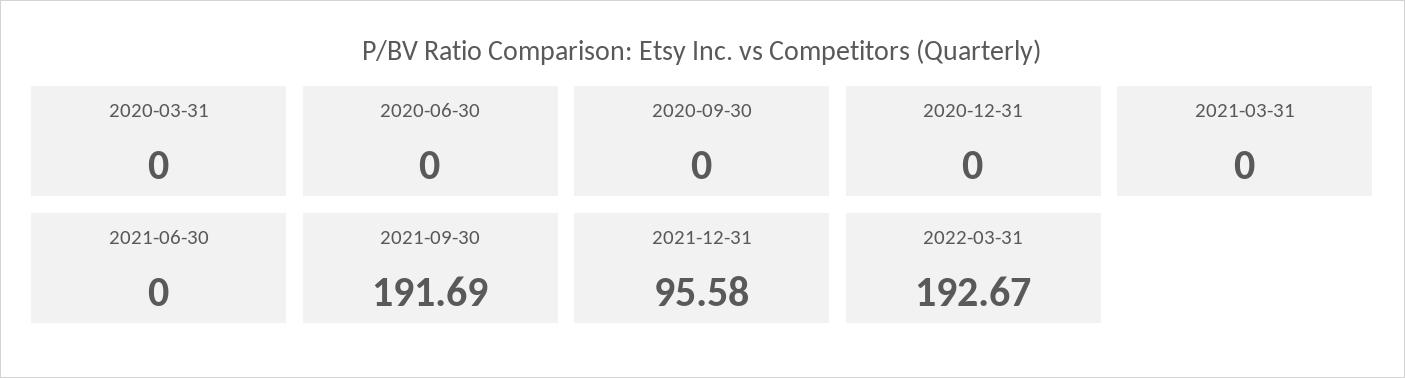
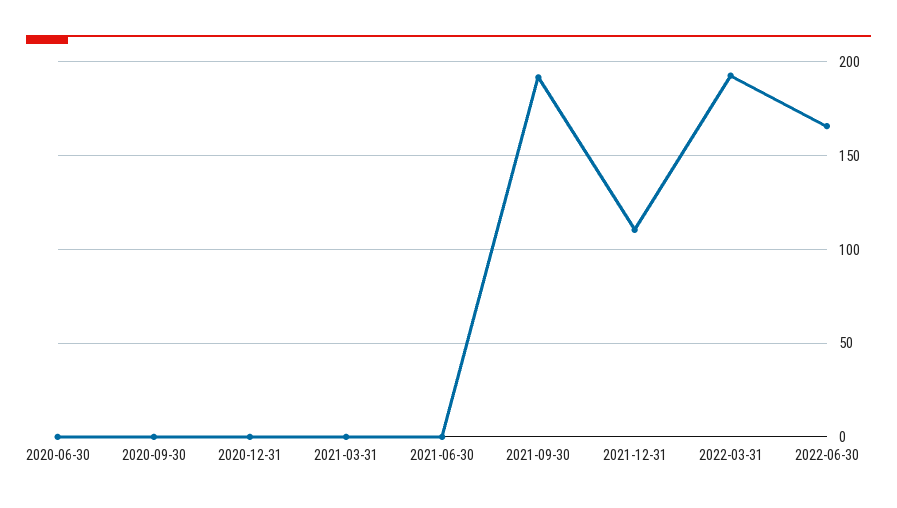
2020-03-31: 0 -> none
2021-12-31: 95.58 -> 110
2022-06-30: none -> 165

